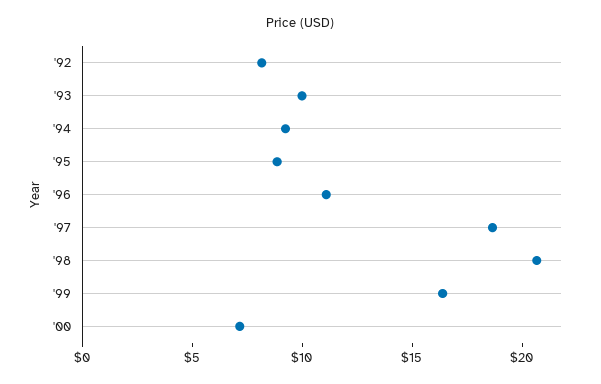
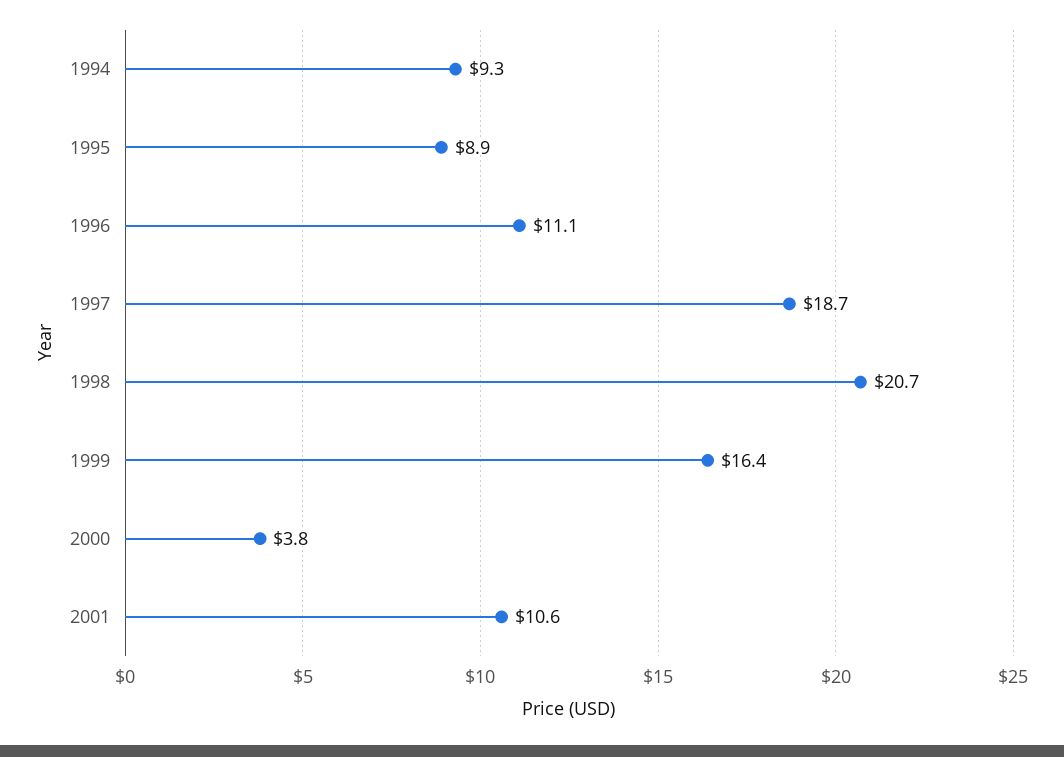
'92: 8 -> none
'93: 10 -> none
'00: 7 -> 3.8
2001: none -> 10.6

